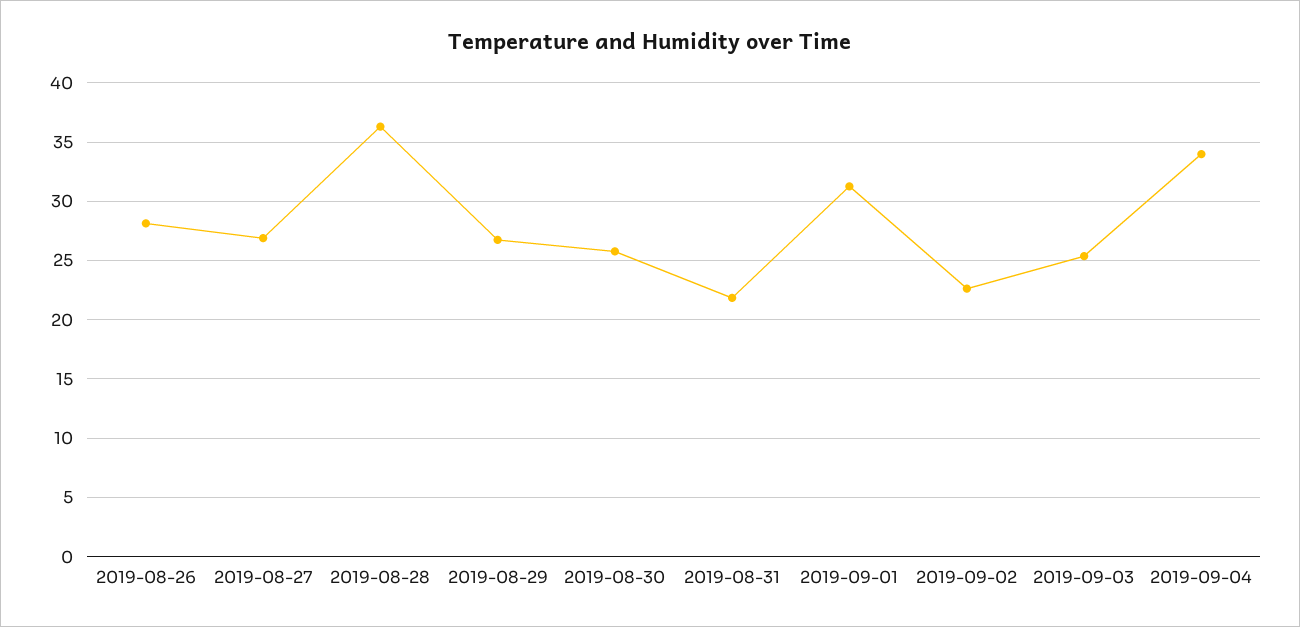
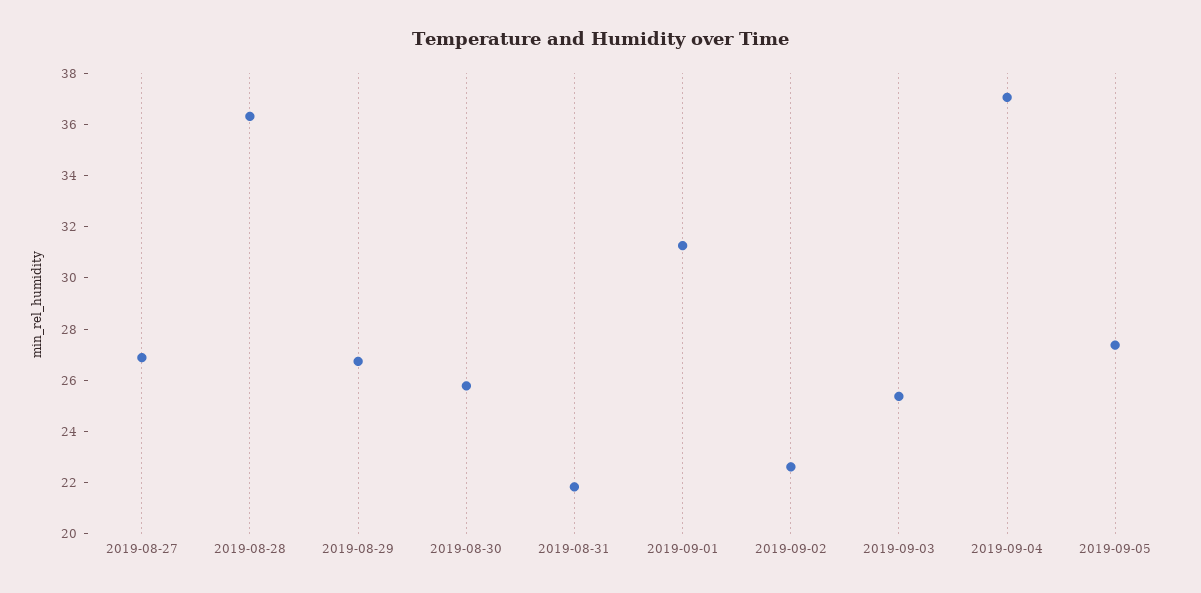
2019-08-26: 28 -> none
2019-09-04: 34 -> 37
2019-09-05: none -> 27.5

